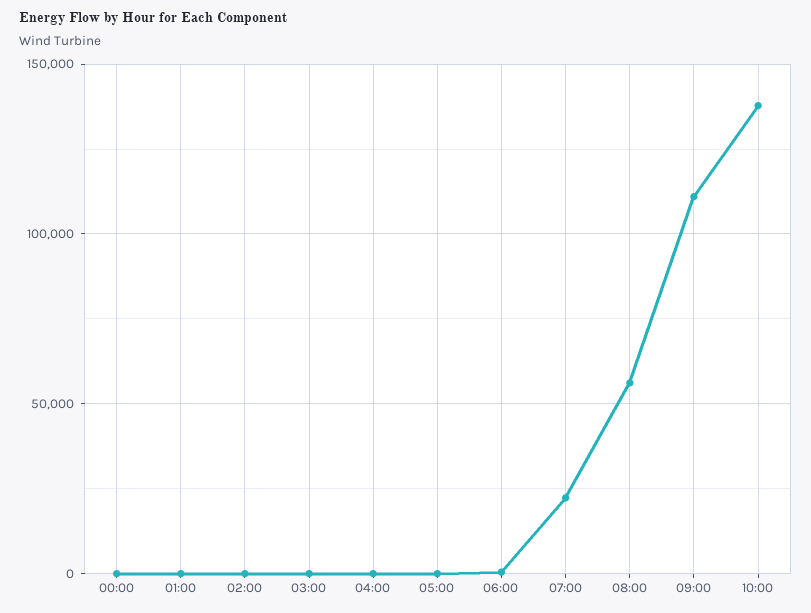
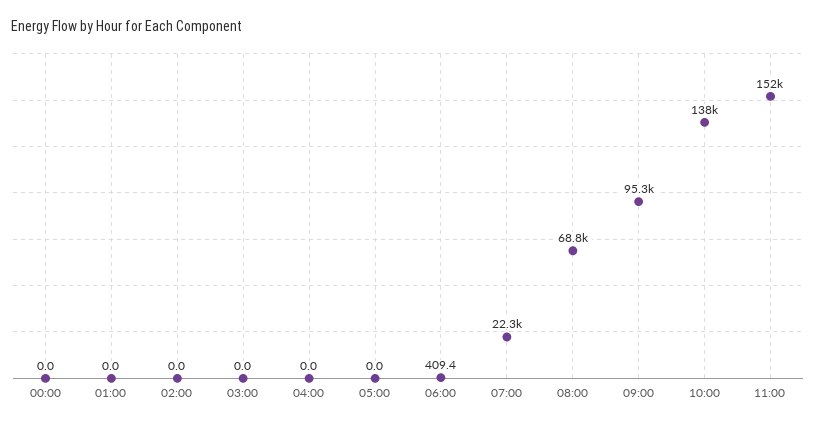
08:00: 55000 -> 68800
09:00: 110000 -> 95300
11:00: none -> 152000

